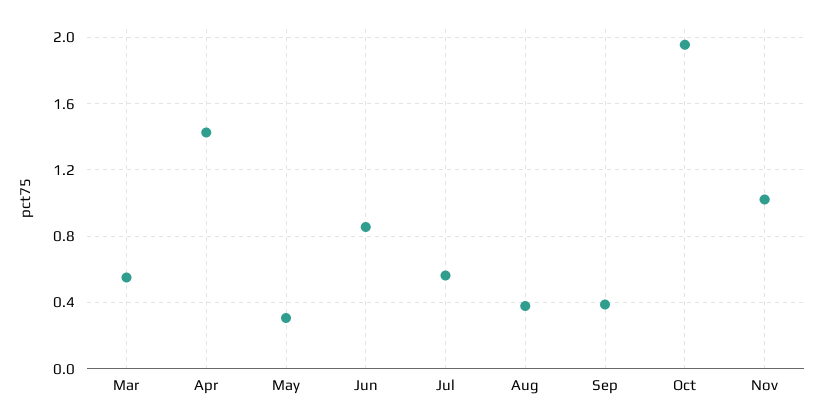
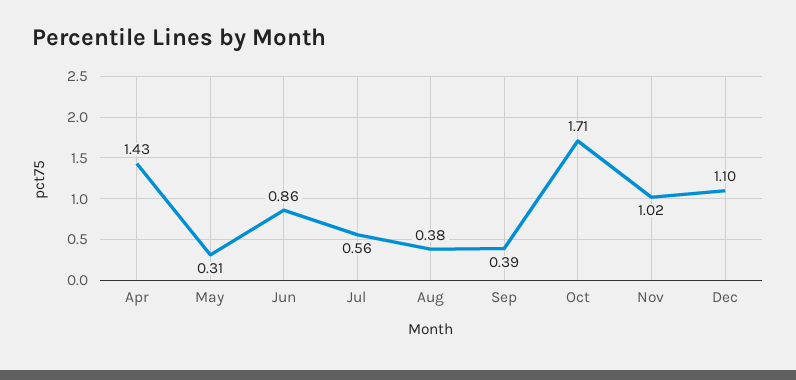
Mar: 0.55 -> none
Oct: 1.95 -> 1.71
Dec: none -> 1.1

